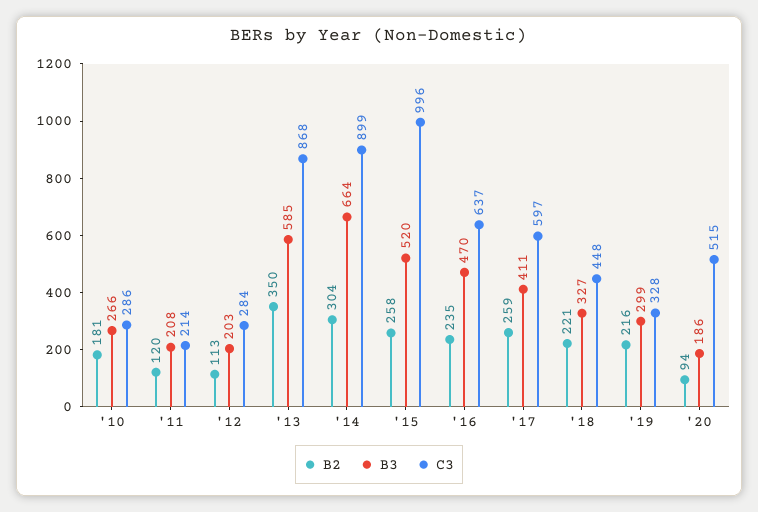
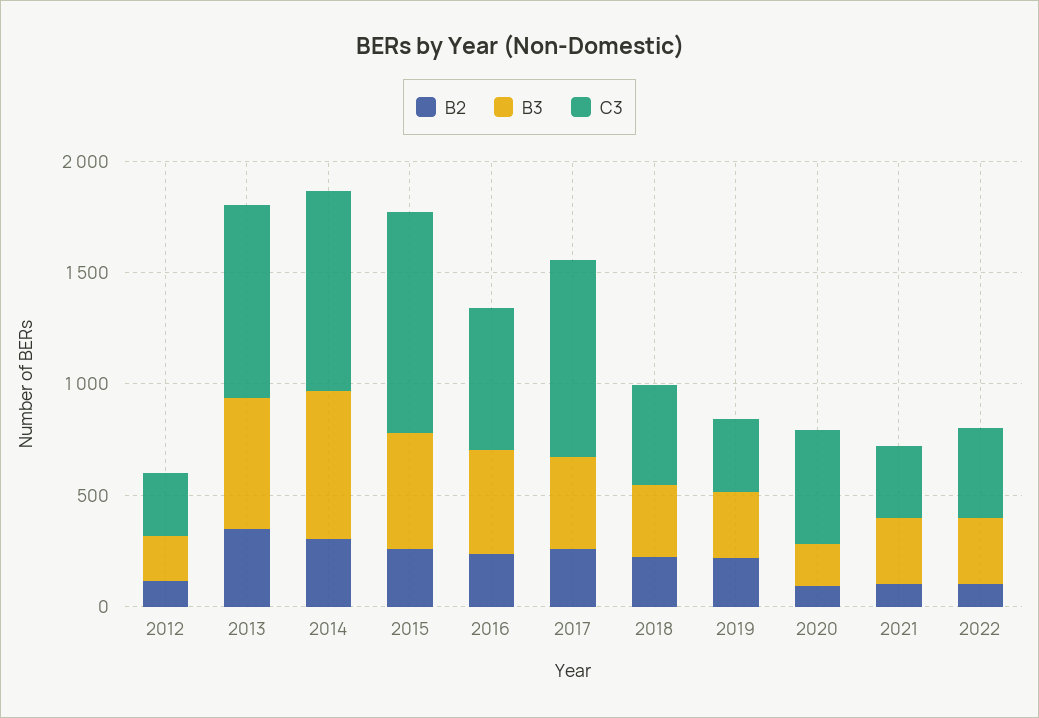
B2, '10: 181 -> none
B3, '10: 266 -> none
C3, '10: 286 -> none
B2, '11: 120 -> none
B3, '11: 208 -> none
C3, '11: 214 -> none
C3, '17: 597 -> 900
B2, 2021: none -> 100
B3, 2021: none -> 300
C3, 2021: none -> 300
B2, 2022: none -> 100
B3, 2022: none -> 300
C3, 2022: none -> 400

